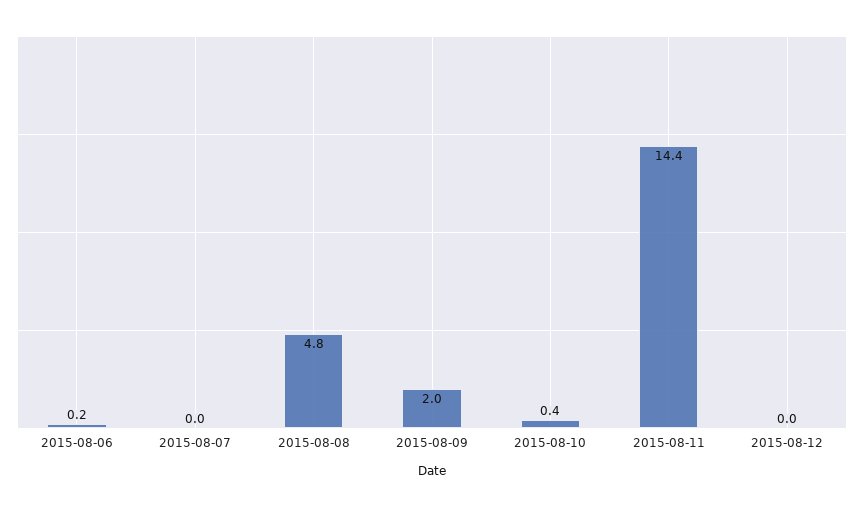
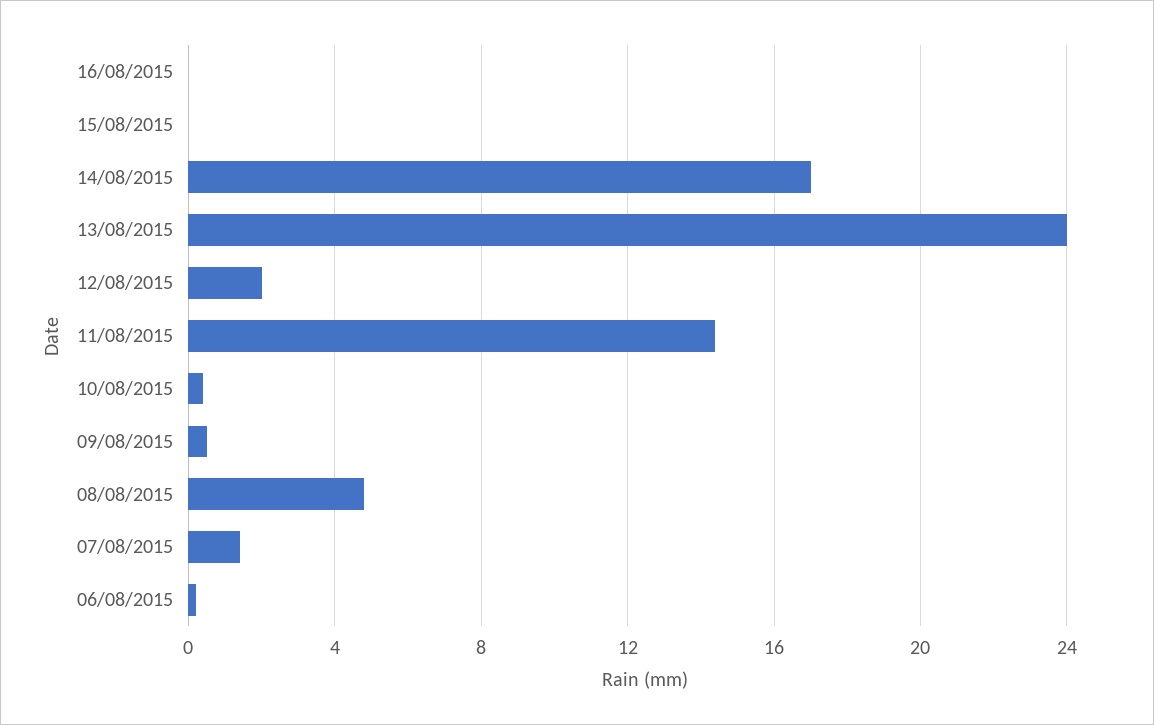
2015-08-07: 0 -> 1.5
2015-08-09: 2 -> 0.5
2015-08-12: 0 -> 2
16/08/2015: none -> 0
15/08/2015: none -> 0
14/08/2015: none -> 17
13/08/2015: none -> 24

